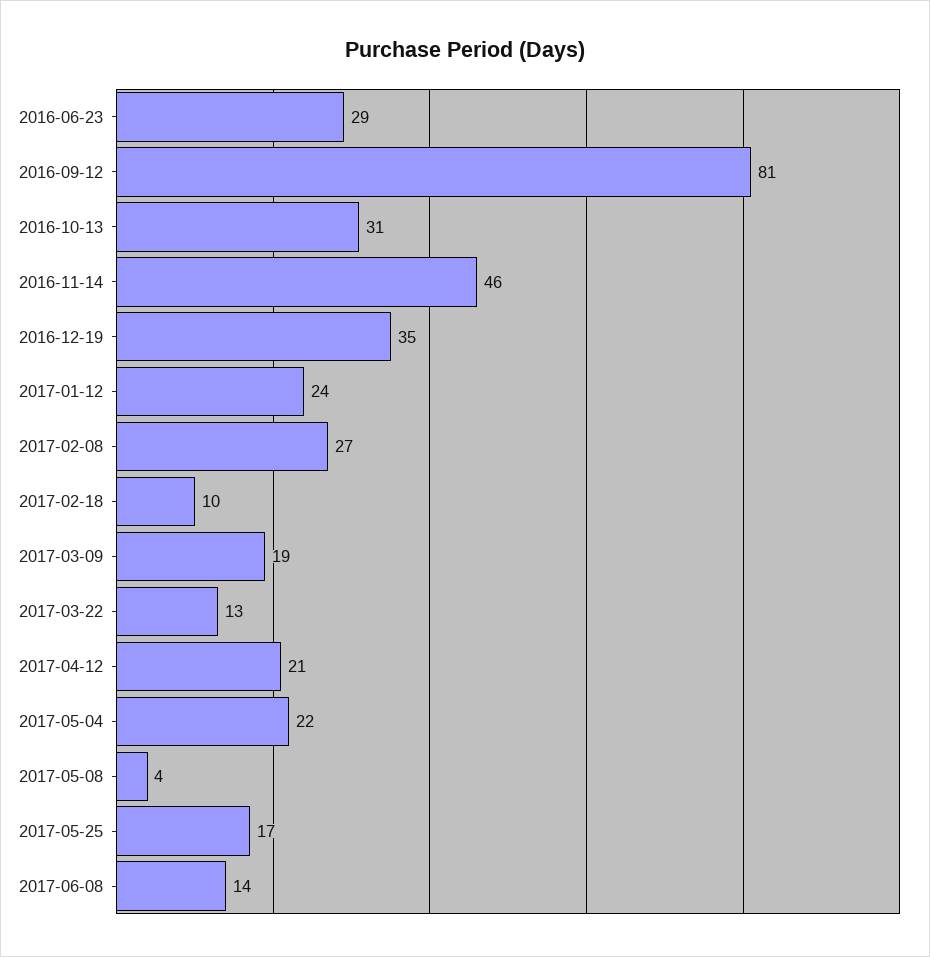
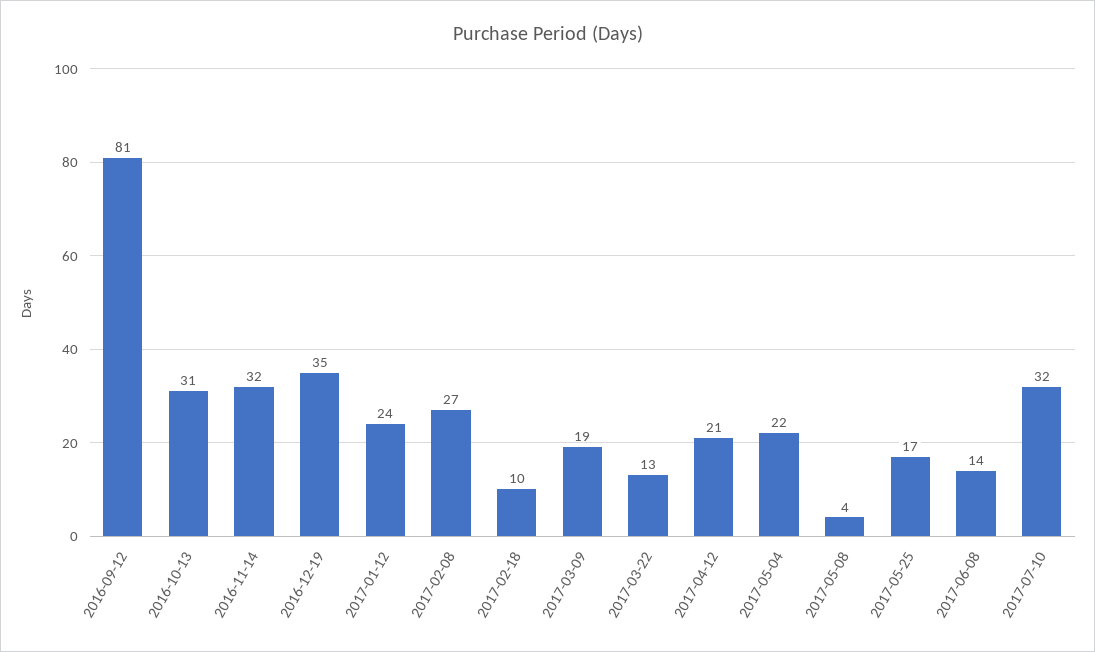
2016-06-23: 29 -> none
2016-11-14: 46 -> 32
2017-07-10: none -> 32

